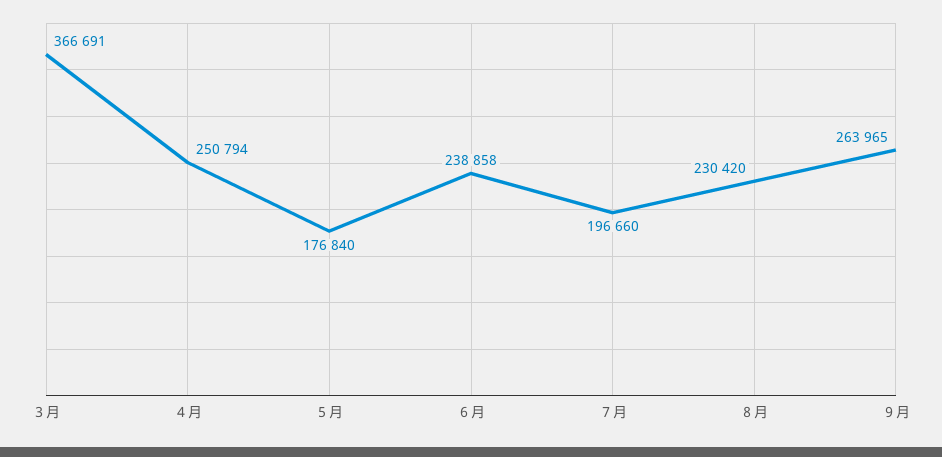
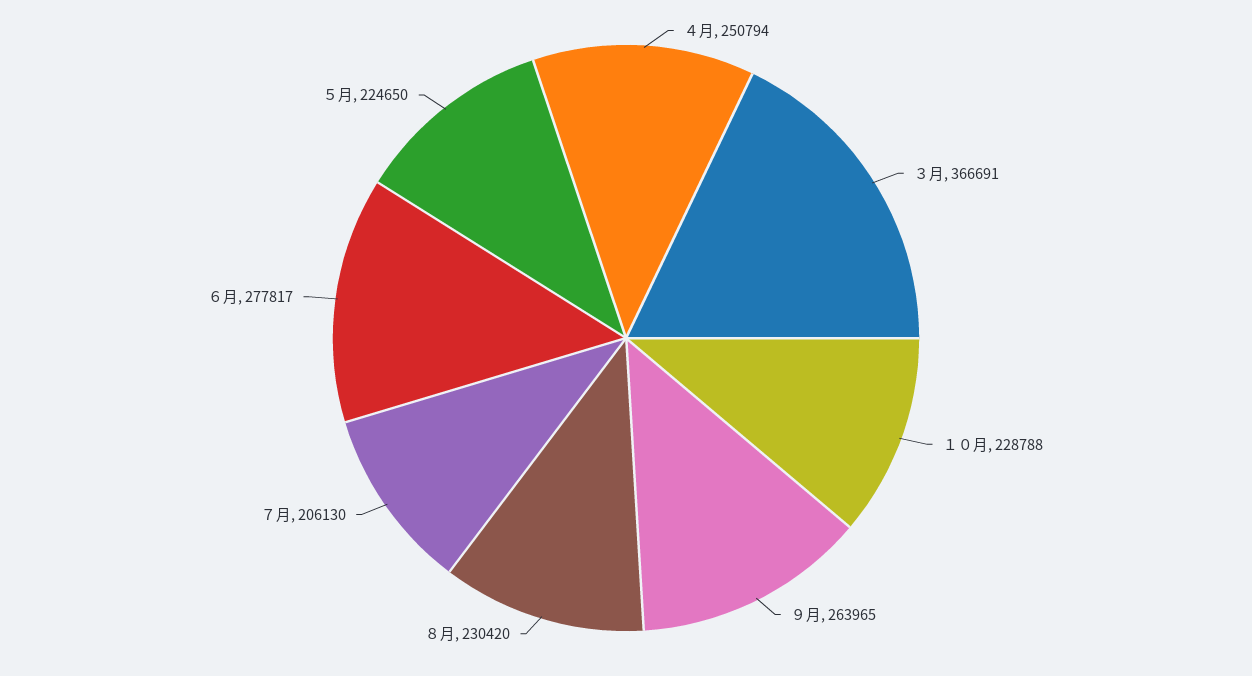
５月: 176840 -> 224650
６月: 238858 -> 277817
７月: 196660 -> 206130
１０月: none -> 228788

